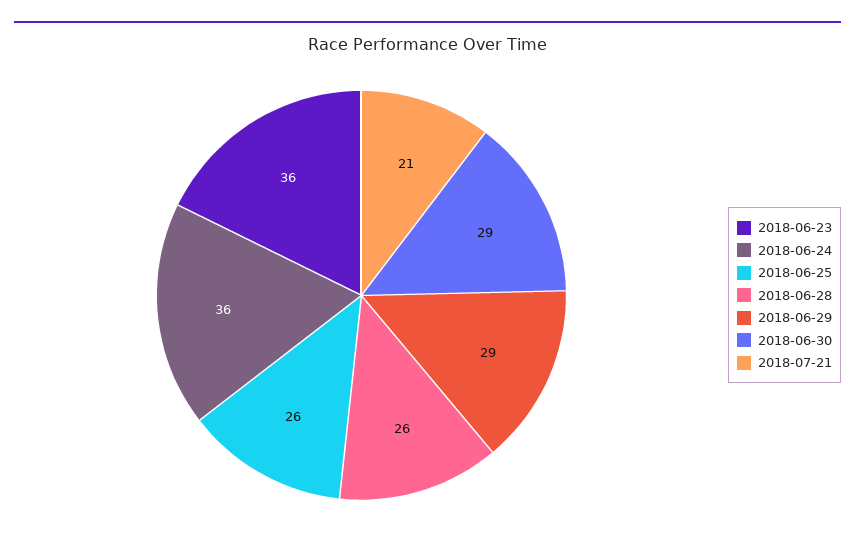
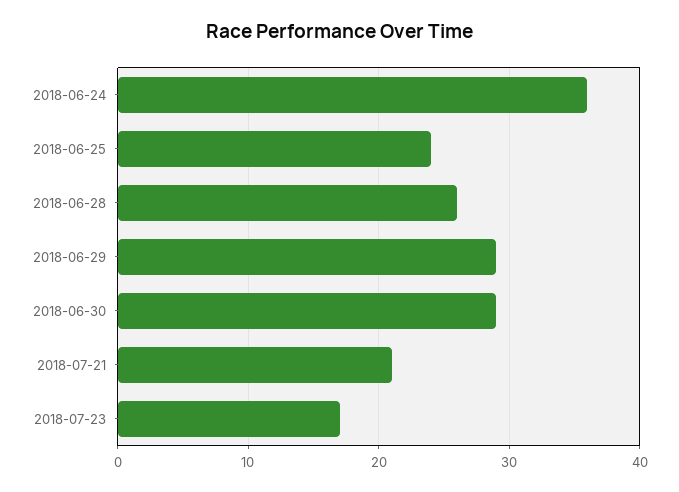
2018-06-23: 36 -> none
2018-06-25: 26 -> 24
2018-07-23: none -> 17

